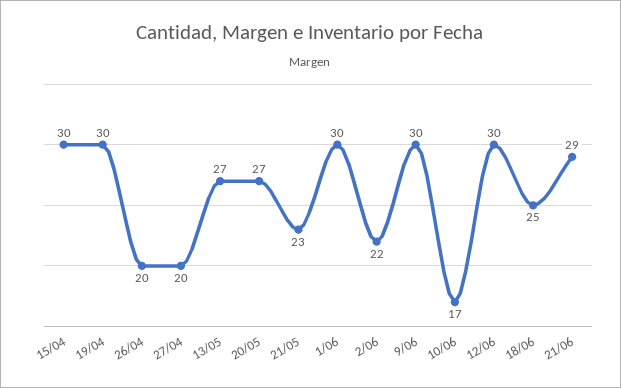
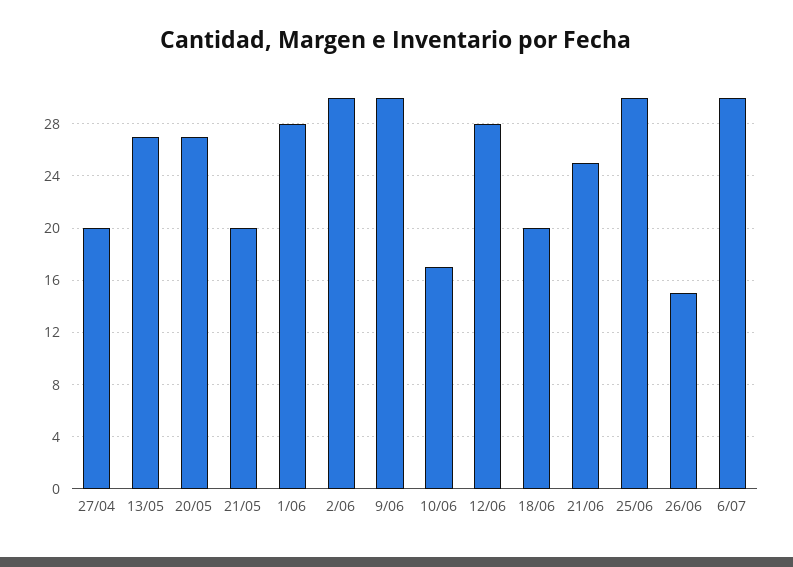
15/04: 30 -> none
19/04: 30 -> none
26/04: 20 -> none
21/05: 23 -> 20
1/06: 30 -> 28
2/06: 22 -> 30
12/06: 30 -> 28
18/06: 25 -> 20
21/06: 29 -> 25
25/06: none -> 30
26/06: none -> 15
6/07: none -> 30

